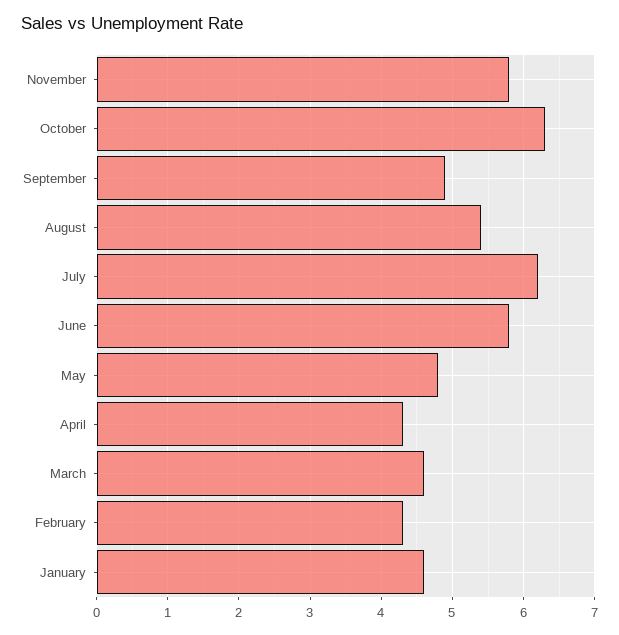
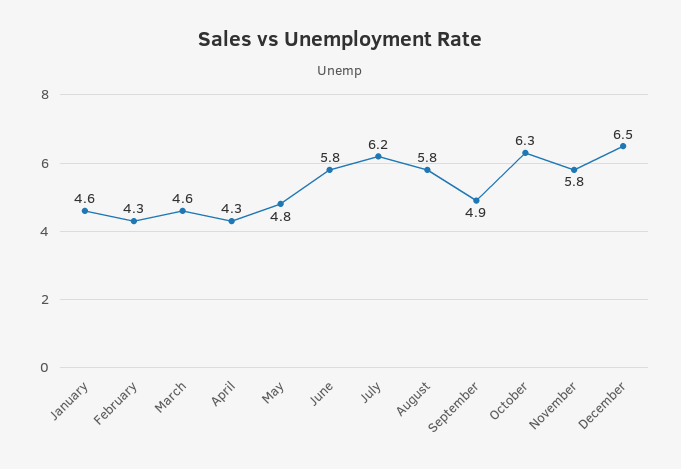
August: 5.4 -> 5.8
December: none -> 6.5

